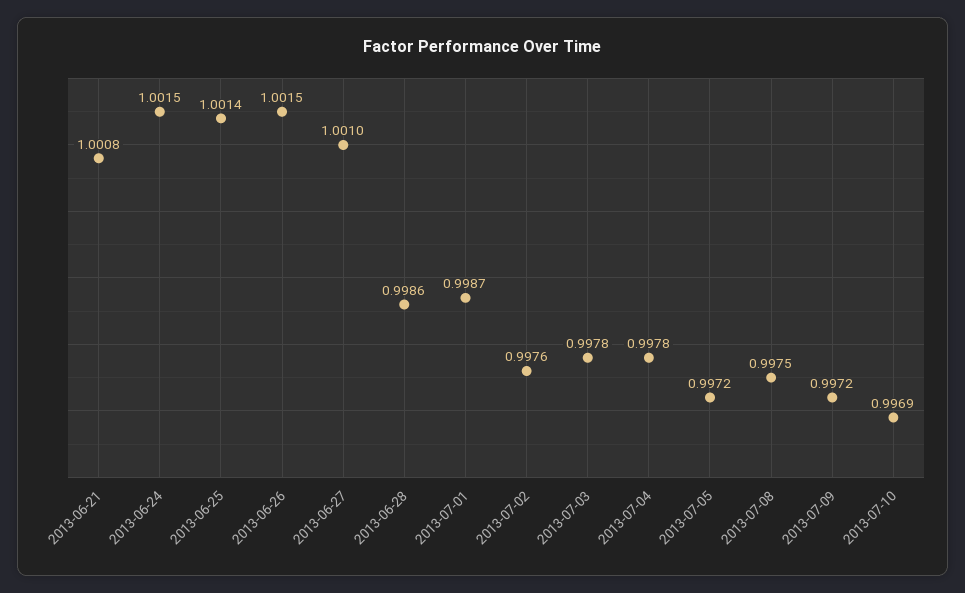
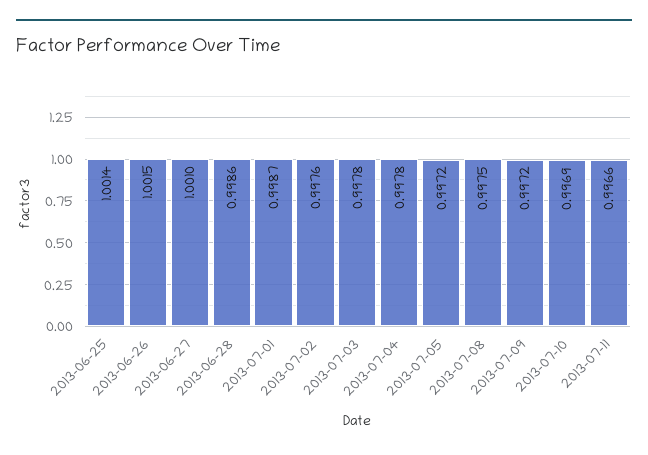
2013-06-21: 1.0008 -> none
2013-06-24: 1.0015 -> none
2013-07-11: none -> 0.9966

